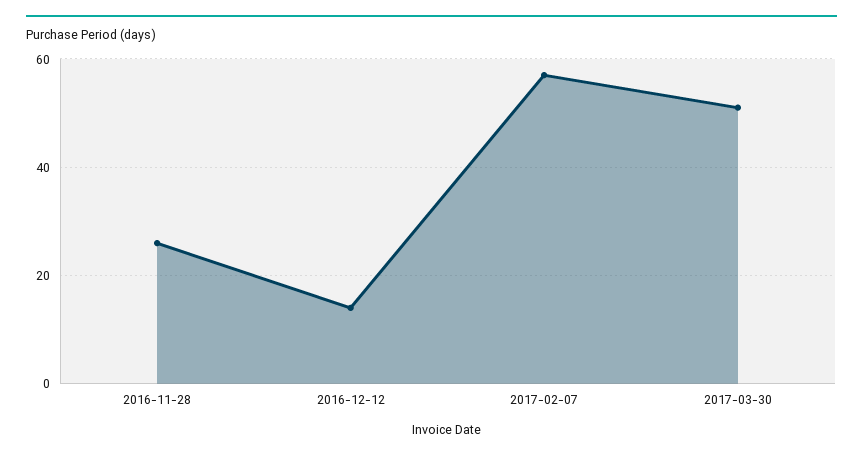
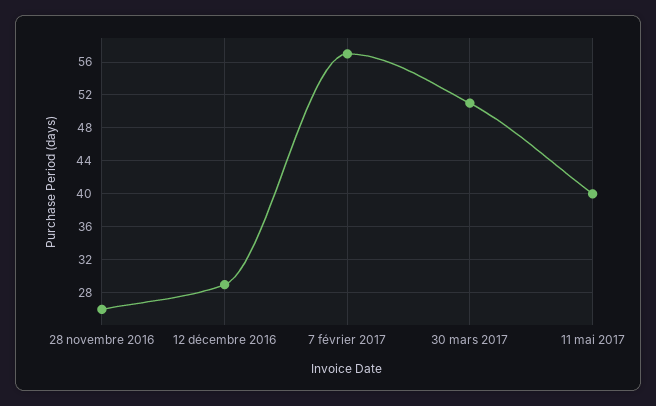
2016-12-12: 15 -> 29
11 mai 2017: none -> 40

